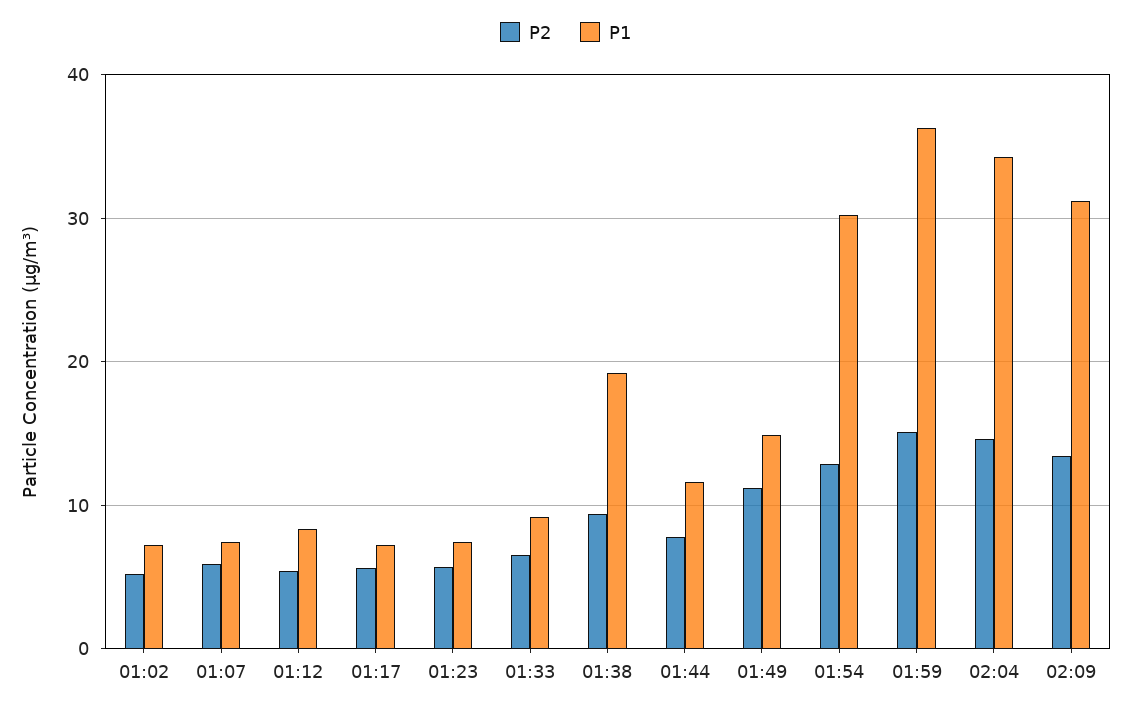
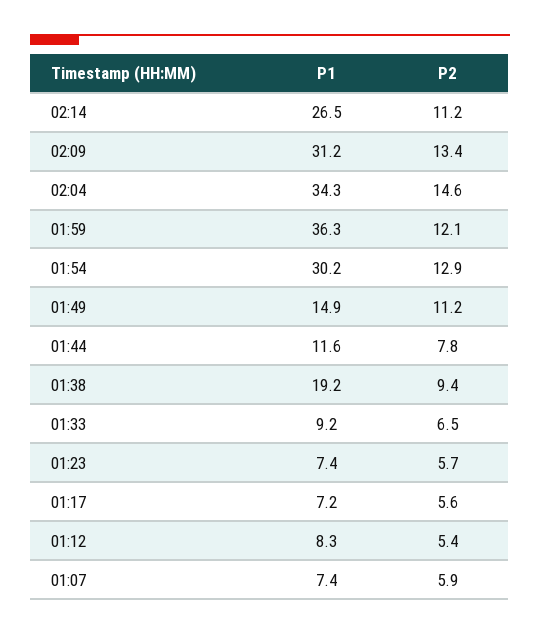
P2, 01:02: 5 -> none
P1, 01:02: 7 -> none
P2, 01:59: 15 -> 12.1
P1, 02:14: none -> 26.5
P2, 02:14: none -> 11.2

